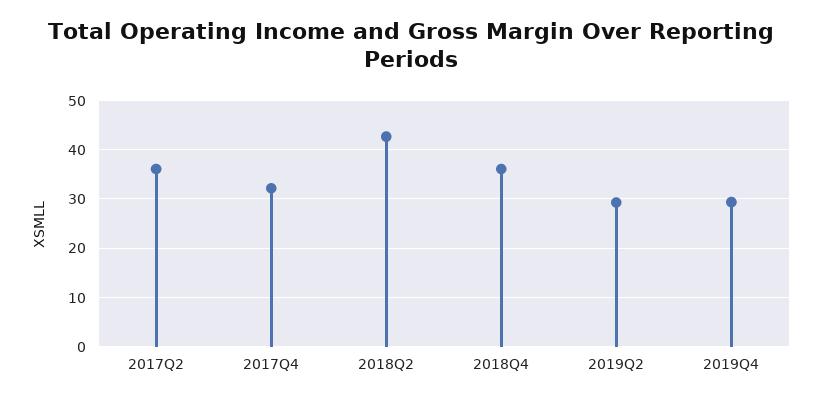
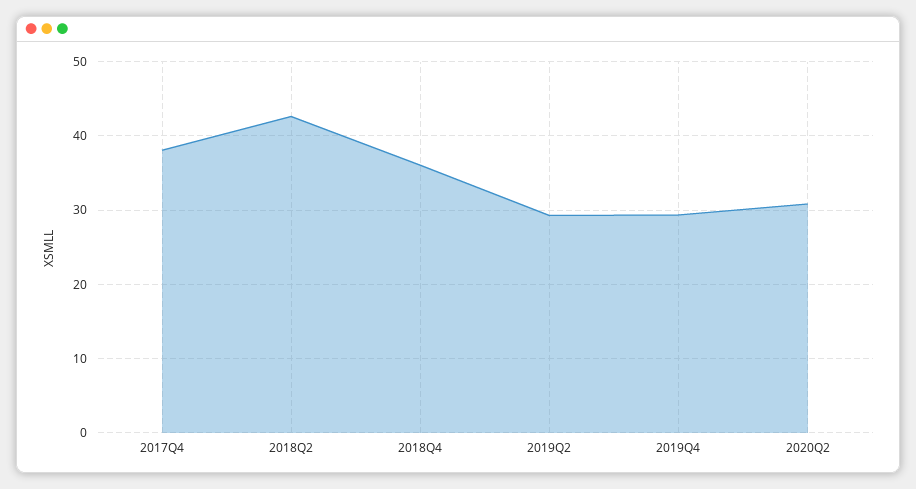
2017Q2: 36 -> none
2017Q4: 32 -> 38
2020Q2: none -> 31

